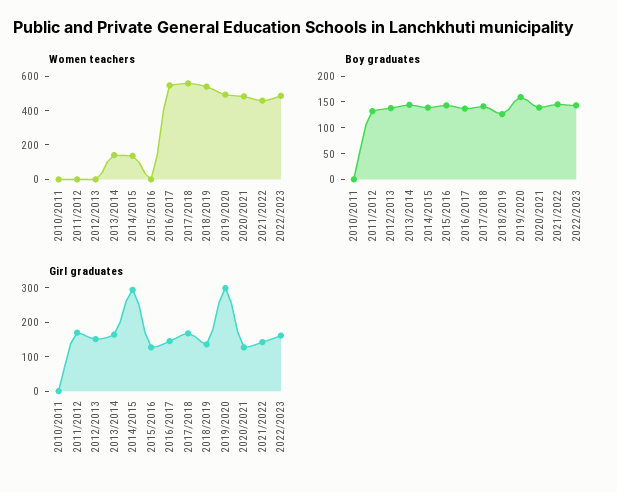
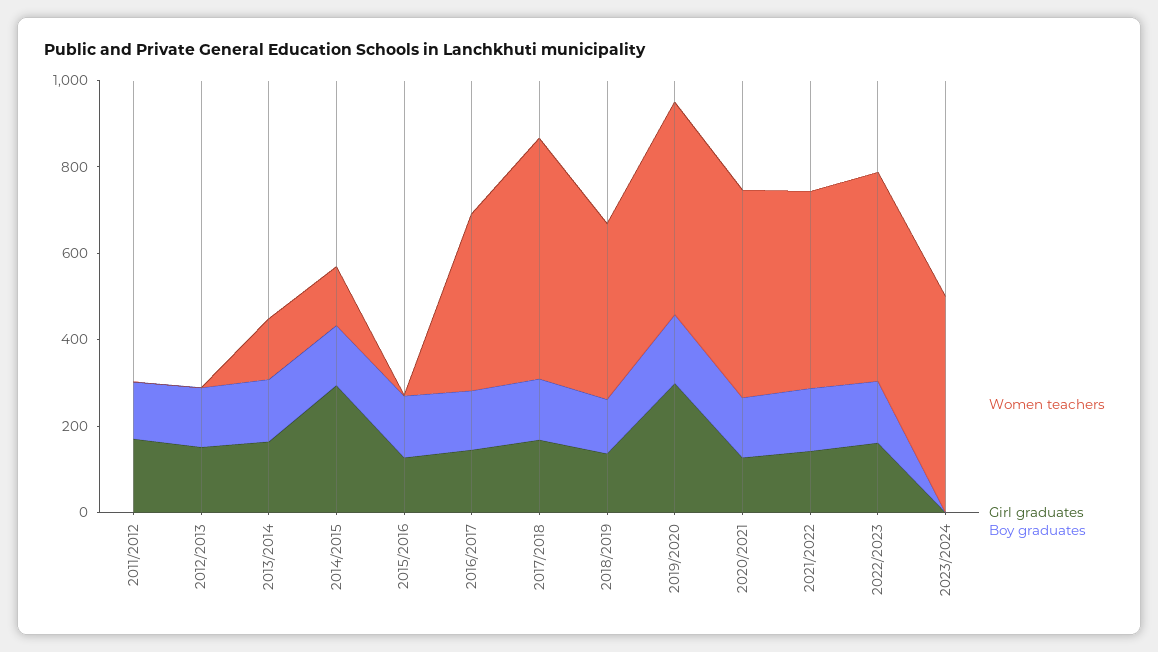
Women teachers, 2010/2011: 0 -> none
Women teachers, 2016/2017: 550 -> 400
Women teachers, 2018/2019: 550 -> 400
Boy graduates, 2010/2011: 0 -> none
Girl graduates, 2010/2011: 0 -> none
Women teachers, 2023/2024: none -> 500
Girl graduates, 2023/2024: none -> 0
Boy graduates, 2023/2024: none -> 0

